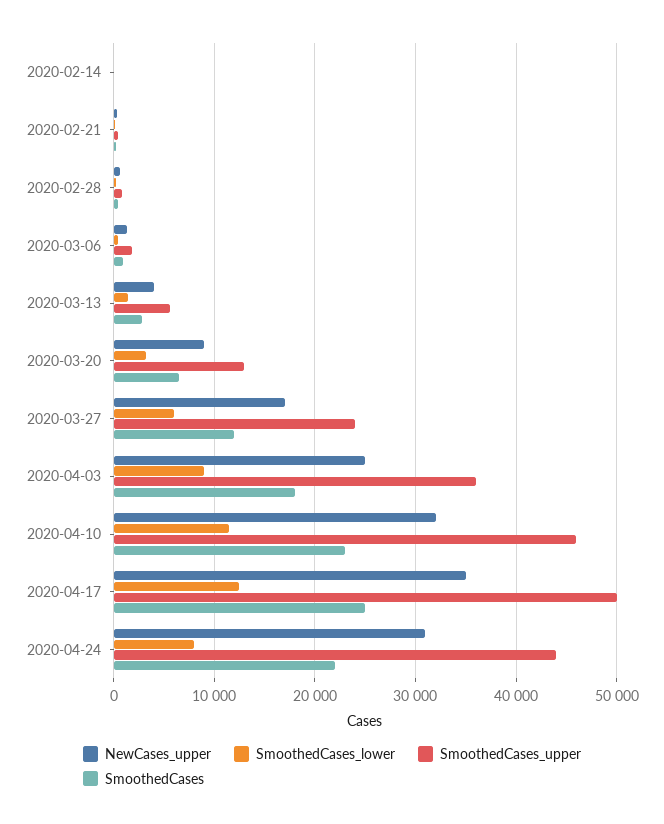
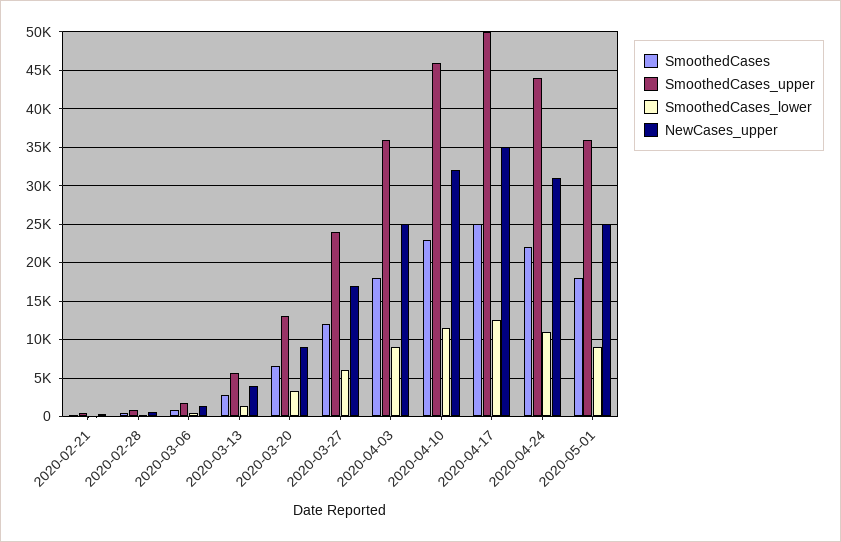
NewCases_upper, 2020-02-14: 0 -> none
SmoothedCases_lower, 2020-02-14: 0 -> none
SmoothedCases_upper, 2020-02-14: 0 -> none
SmoothedCases, 2020-02-14: 0 -> none
SmoothedCases_lower, 2020-04-24: 8000 -> 11000
SmoothedCases, 2020-05-01: none -> 18000
SmoothedCases_upper, 2020-05-01: none -> 36000
SmoothedCases_lower, 2020-05-01: none -> 9000
NewCases_upper, 2020-05-01: none -> 25000

